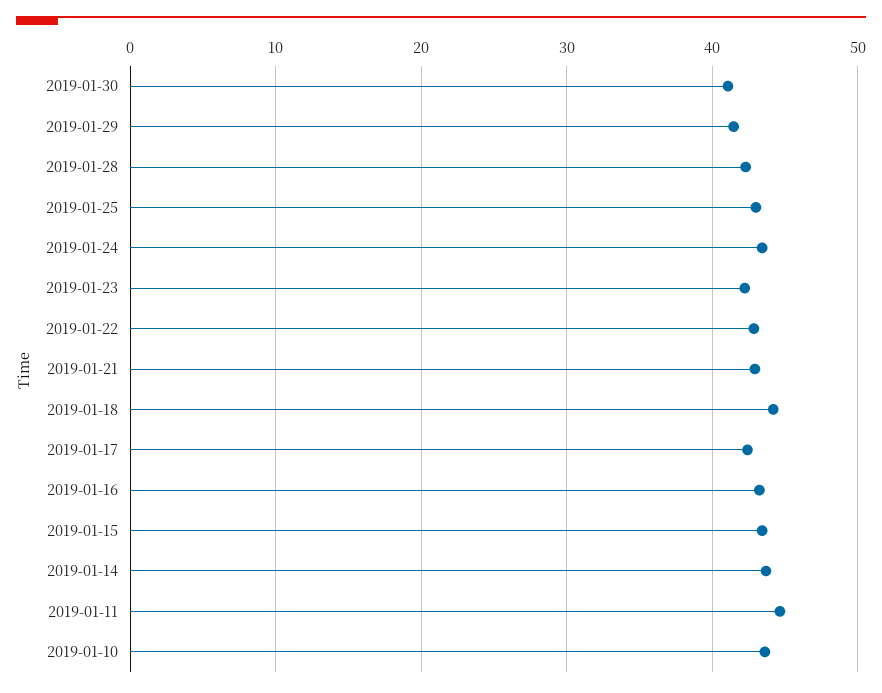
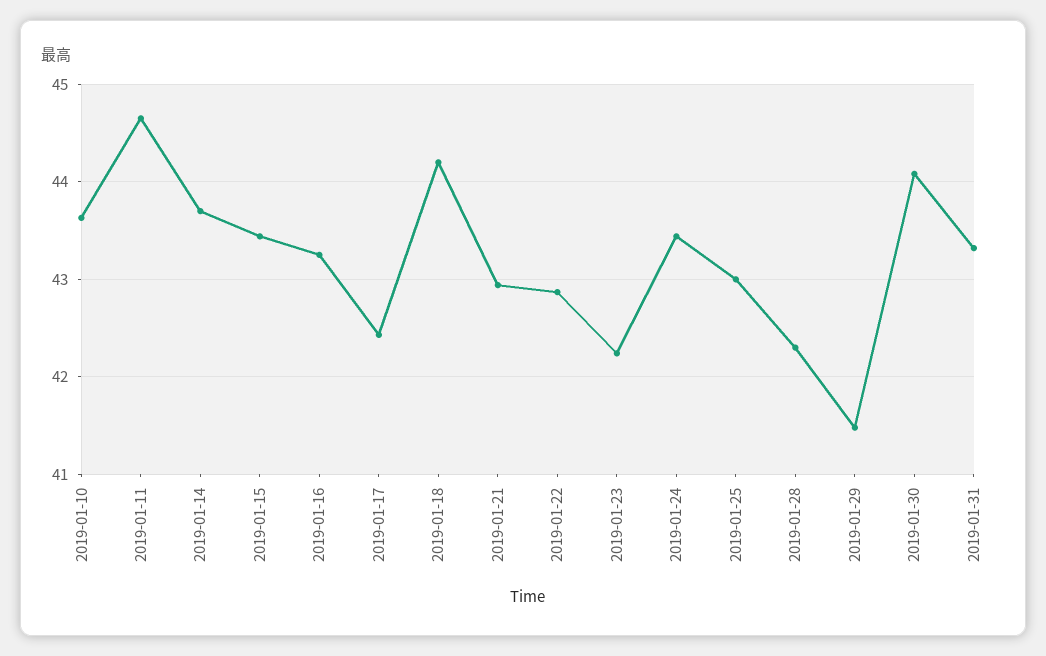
2019-01-30: 41 -> 44.1
2019-01-31: none -> 43.3

